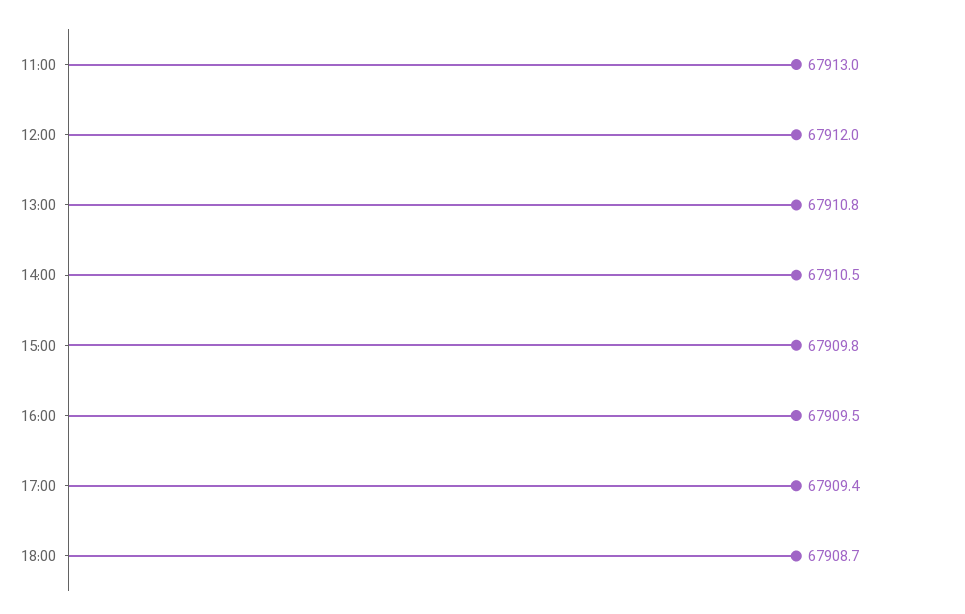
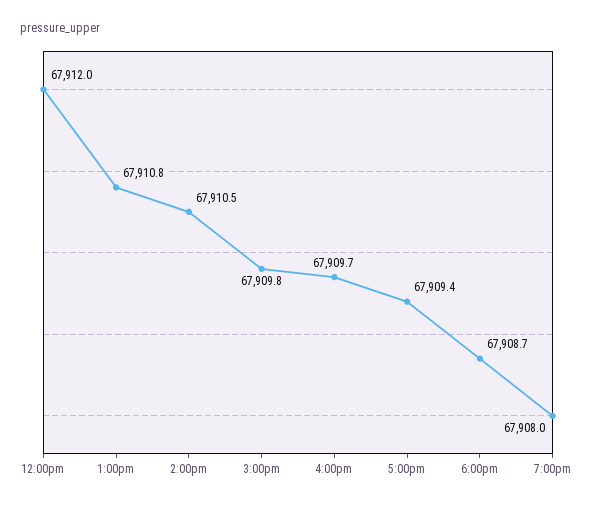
11:00: 67913 -> none
16:00: 67909.5 -> 67909.7
7:00pm: none -> 67908

